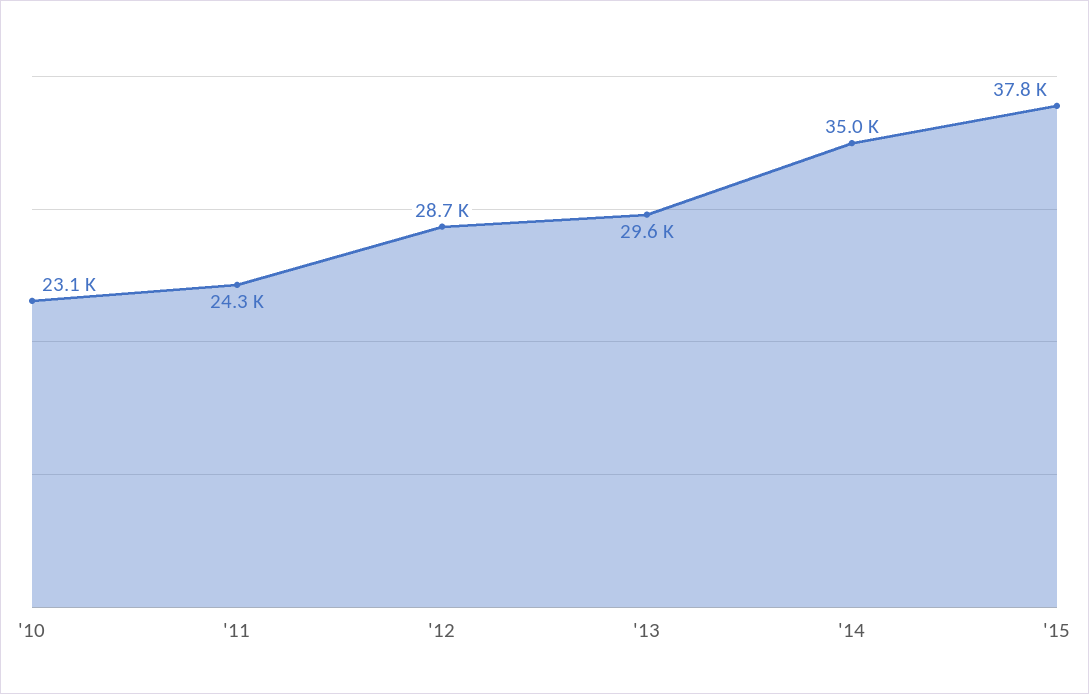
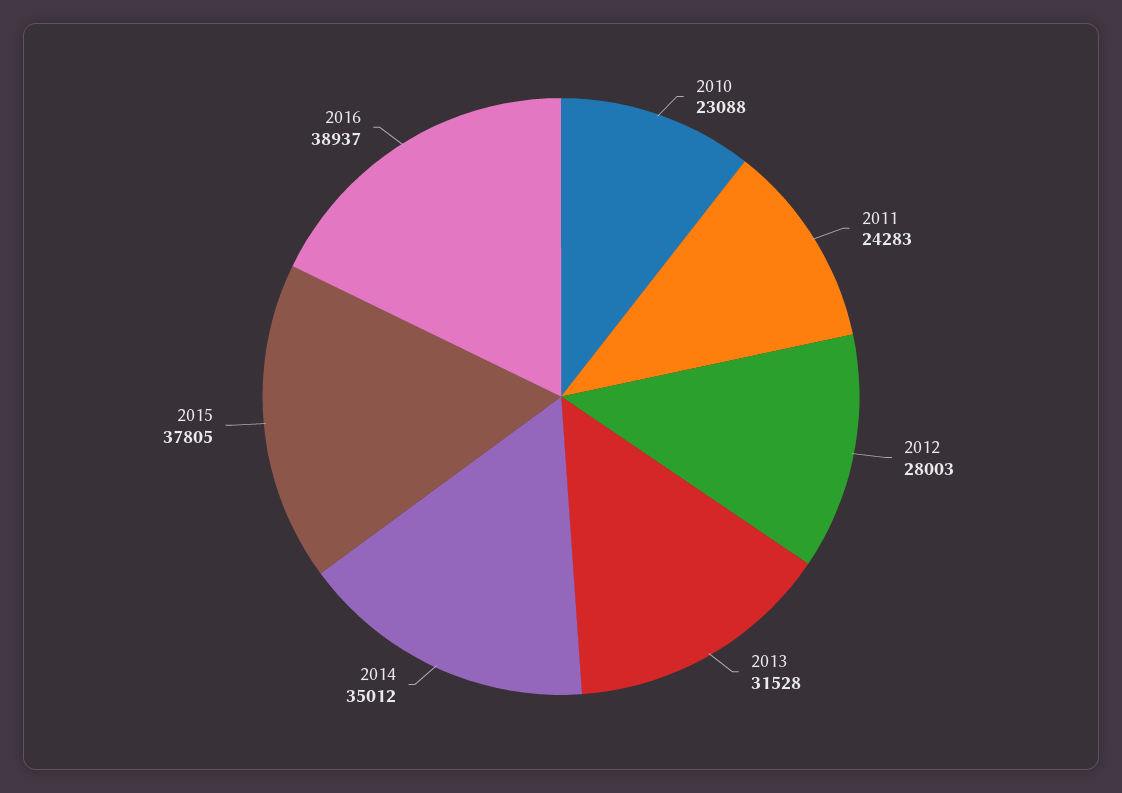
'12: 28700 -> 28003
'13: 29600 -> 31528
2016: none -> 38937

